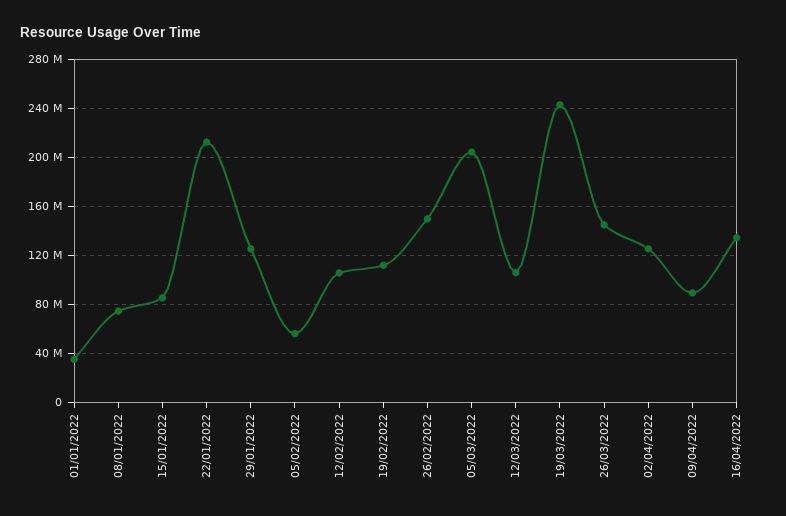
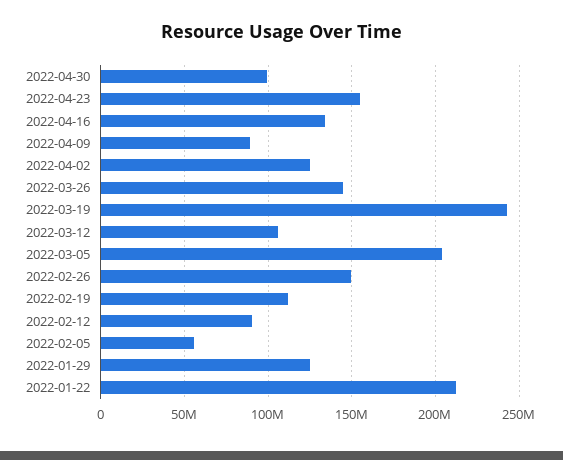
01/01/2022: 35000000 -> none
08/01/2022: 75000000 -> none
15/01/2022: 85000000 -> none
12/02/2022: 105000000 -> 90000000
2022-04-30: none -> 100000000
2022-04-23: none -> 155000000

